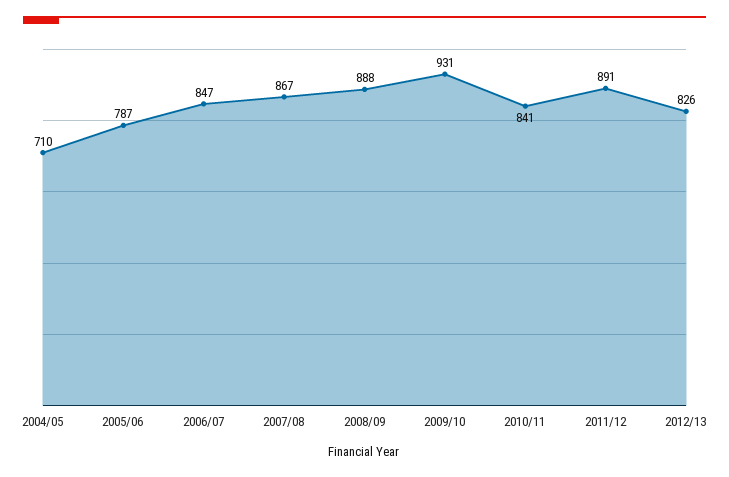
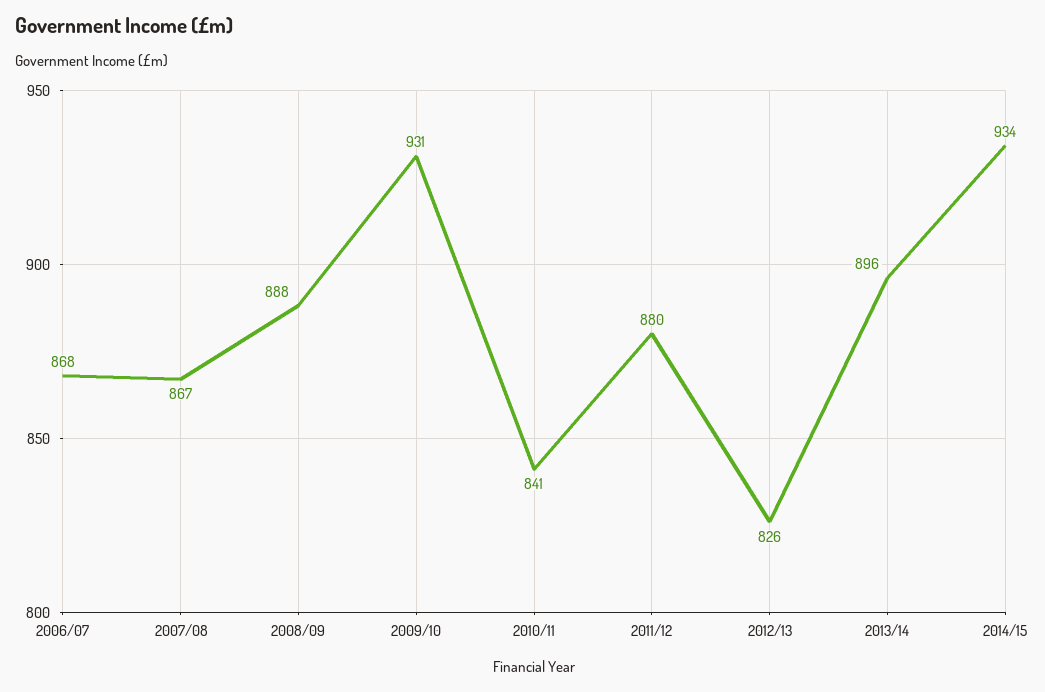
2004/05: 710 -> none
2005/06: 787 -> none
2006/07: 847 -> 868
2011/12: 891 -> 880
2013/14: none -> 896
2014/15: none -> 934

